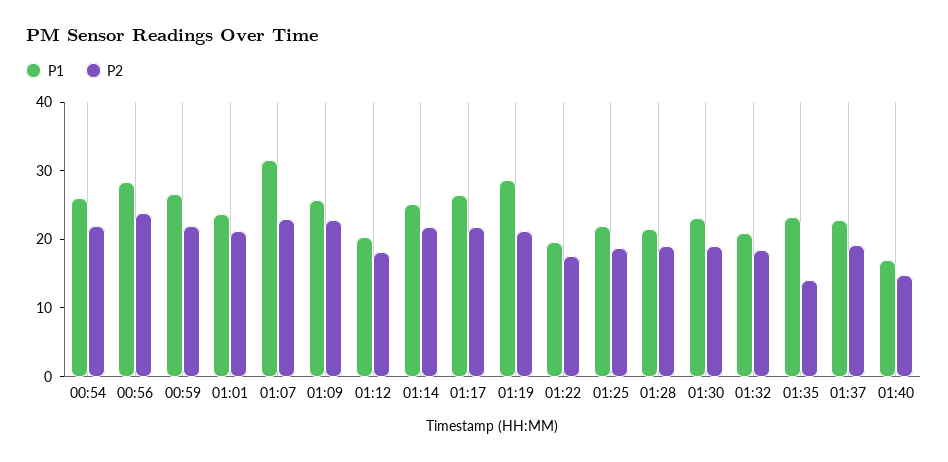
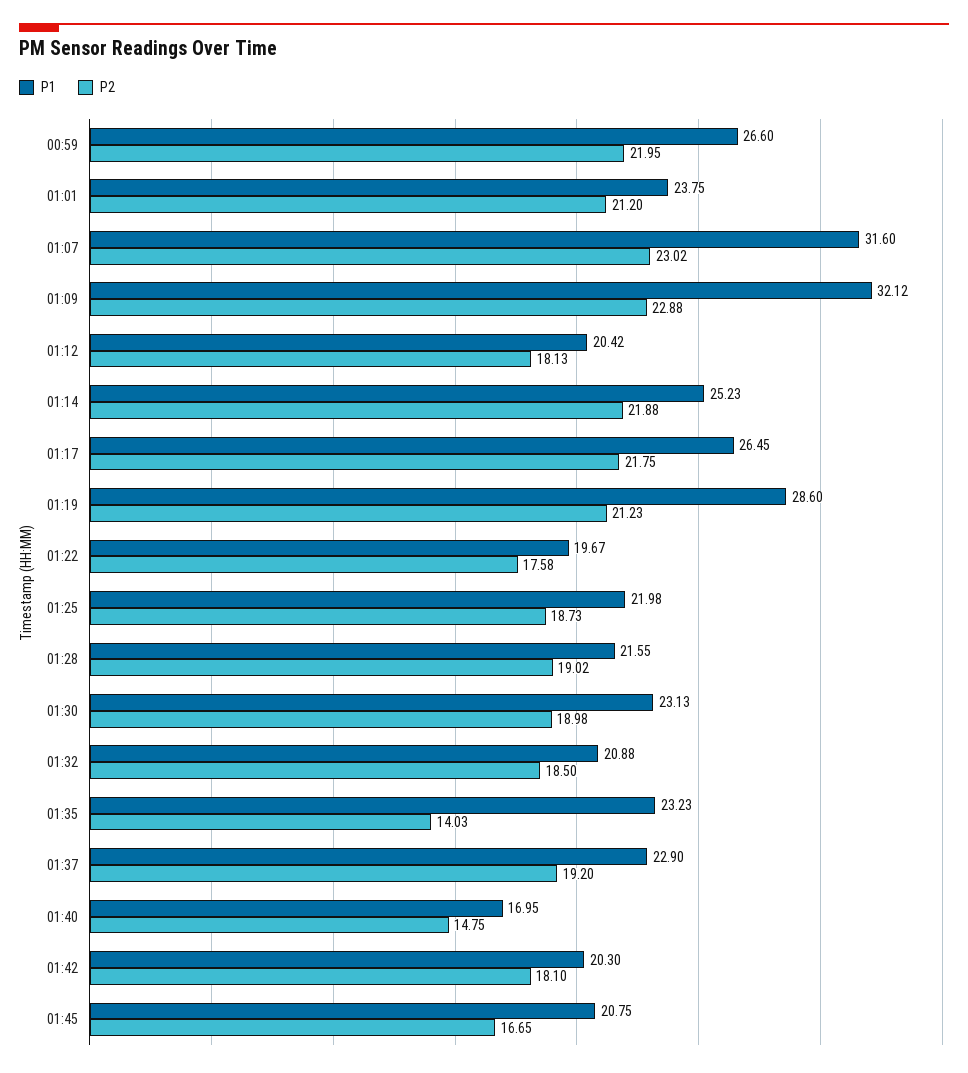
P1, 00:54: 26 -> none
P2, 00:54: 22 -> none
P1, 00:56: 28 -> none
P2, 00:56: 24 -> none
P1, 01:09: 26 -> 32.12
P1, 01:42: none -> 20.3
P2, 01:42: none -> 18.1
P1, 01:45: none -> 20.75
P2, 01:45: none -> 16.65

